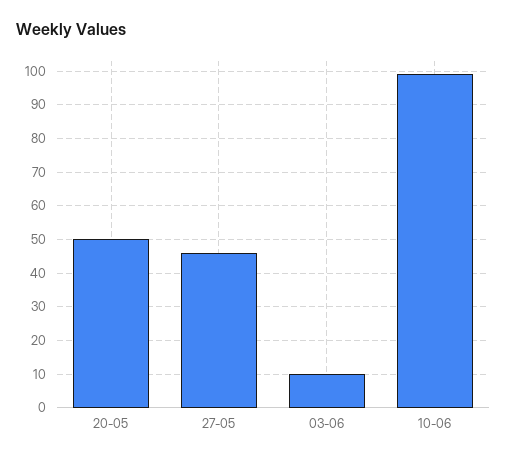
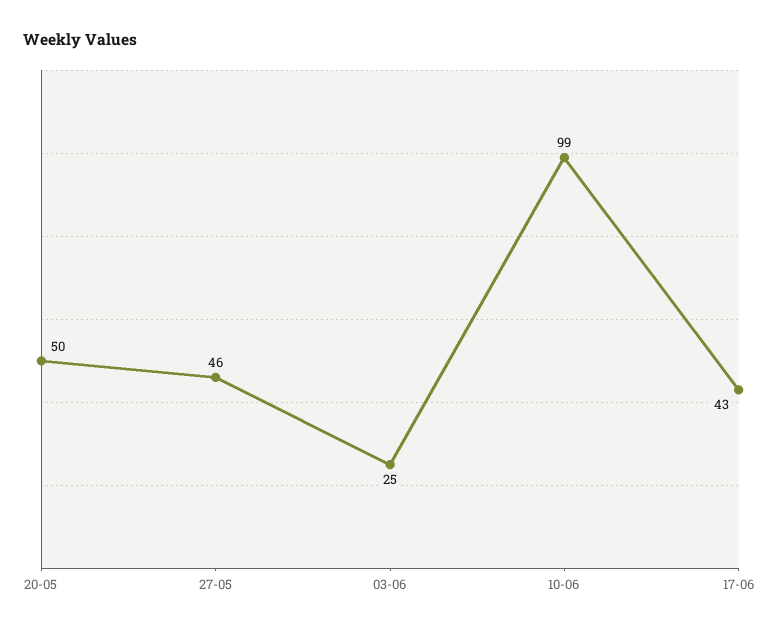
03-06: 10 -> 25
17-06: none -> 43

